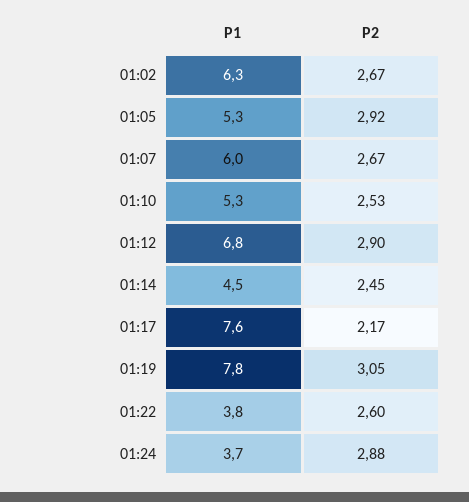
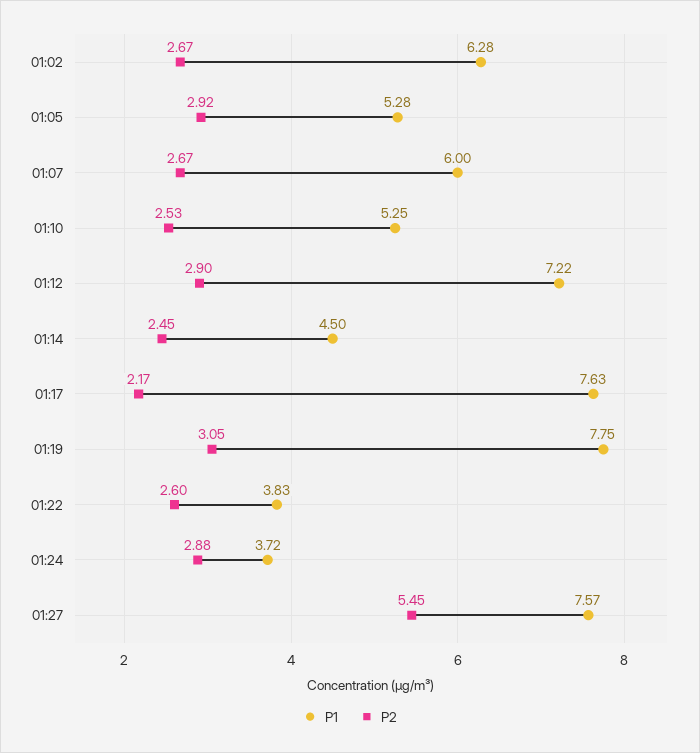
P1, 01:12: 6.8 -> 7.22
P1, 01:27: none -> 7.57
P2, 01:27: none -> 5.45

